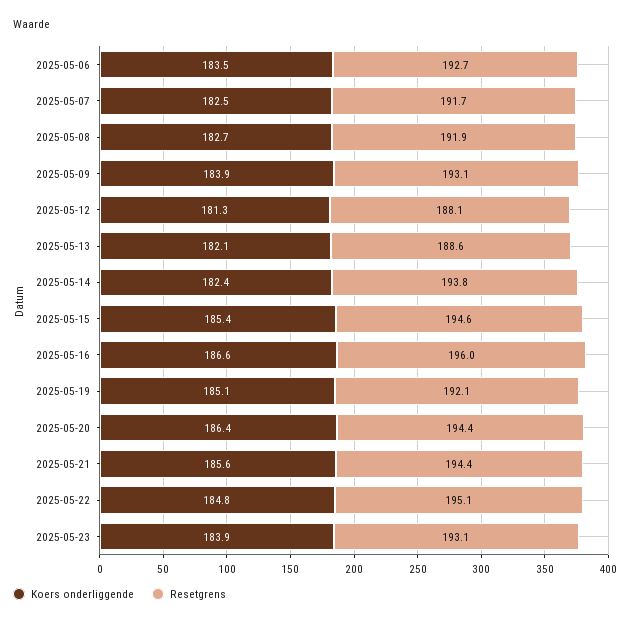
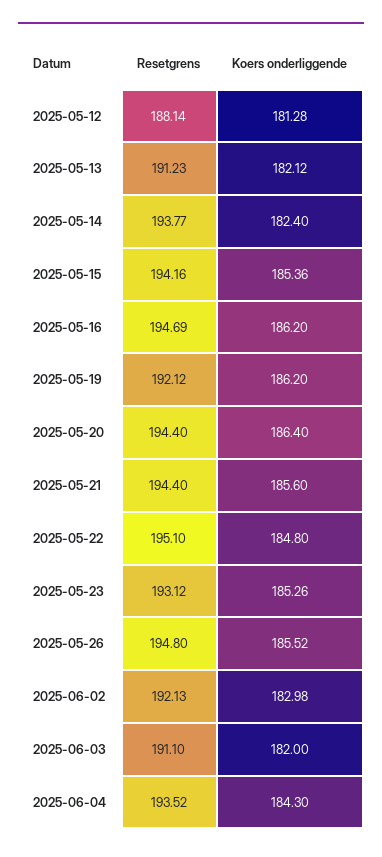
Koers onderliggende, 2025-05-06: 183.5 -> none
Resetgrens, 2025-05-06: 192.7 -> none
Koers onderliggende, 2025-05-07: 182.5 -> none
Resetgrens, 2025-05-07: 191.7 -> none
Koers onderliggende, 2025-05-08: 182.7 -> none
Resetgrens, 2025-05-08: 191.9 -> none
Koers onderliggende, 2025-05-09: 183.9 -> none
Resetgrens, 2025-05-09: 193.1 -> none
Resetgrens, 2025-05-13: 188.6 -> 191.23
Resetgrens, 2025-05-15: 194.6 -> 194.16
Koers onderliggende, 2025-05-16: 186.6 -> 186.2
Resetgrens, 2025-05-16: 196 -> 194.69
Koers onderliggende, 2025-05-19: 185.1 -> 186.2
Koers onderliggende, 2025-05-23: 183.9 -> 185.26
Resetgrens, 2025-05-26: none -> 194.8
Koers onderliggende, 2025-05-26: none -> 185.52
Resetgrens, 2025-06-02: none -> 192.13
Koers onderliggende, 2025-06-02: none -> 182.98
Resetgrens, 2025-06-03: none -> 191.1
Koers onderliggende, 2025-06-03: none -> 182
Resetgrens, 2025-06-04: none -> 193.52
Koers onderliggende, 2025-06-04: none -> 184.3

